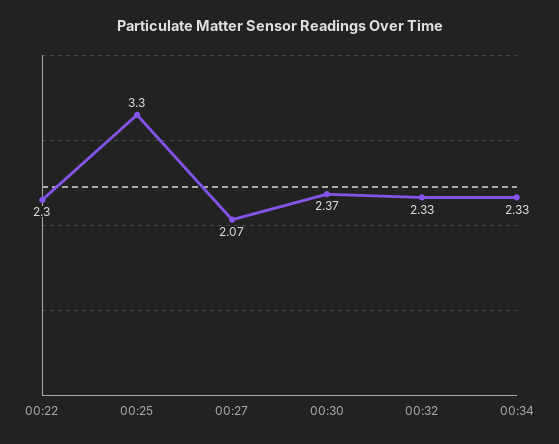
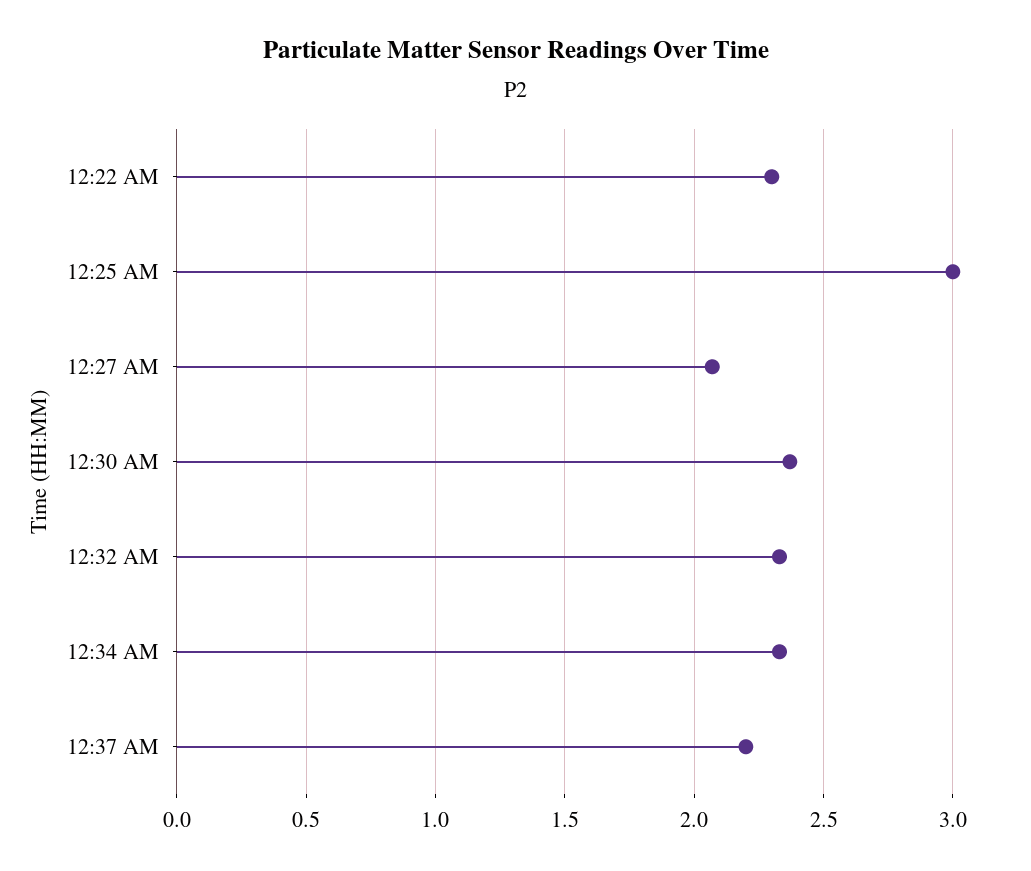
00:25: 3.3 -> 3
12:37 AM: none -> 2.2

